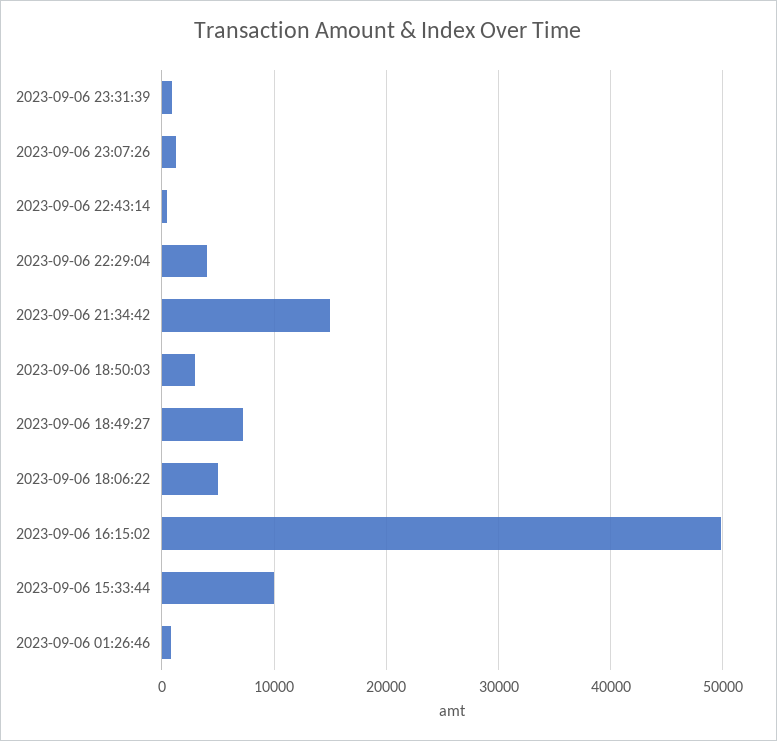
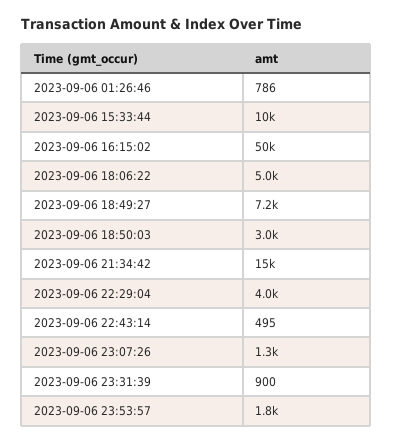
2023-09-06 23:53:57: none -> 1800

